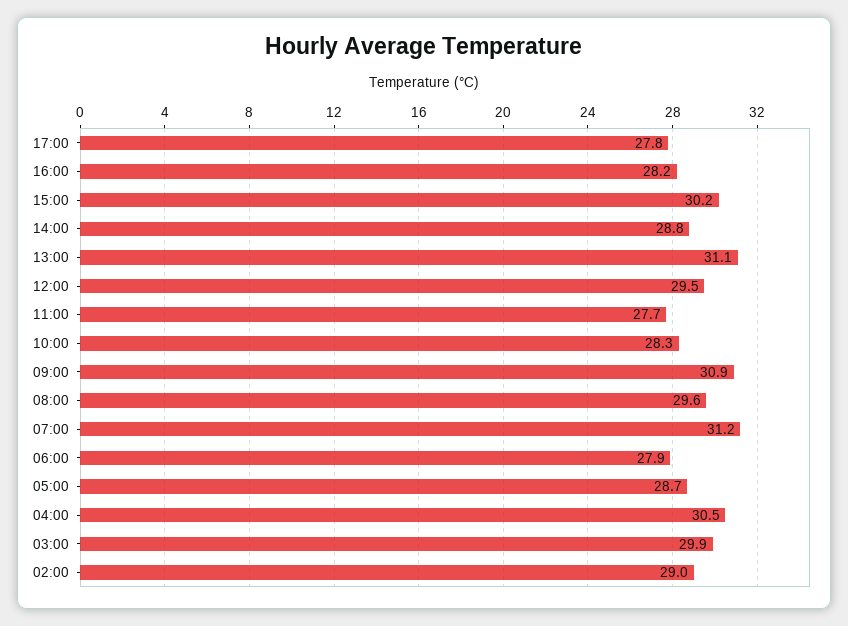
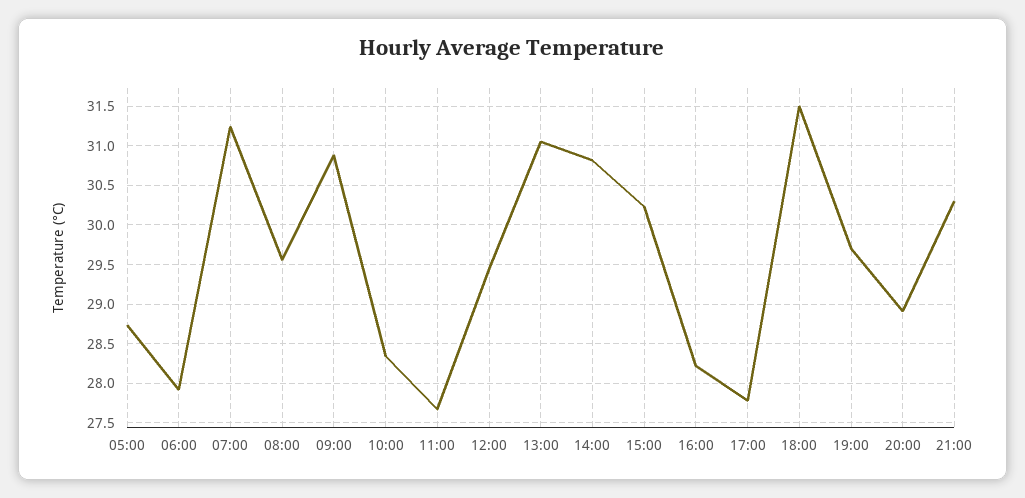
14:00: 28.8 -> 30.8
04:00: 30.5 -> none
03:00: 29.9 -> none
02:00: 29 -> none
18:00: none -> 31.5
19:00: none -> 29.7
20:00: none -> 28.9
21:00: none -> 30.3

